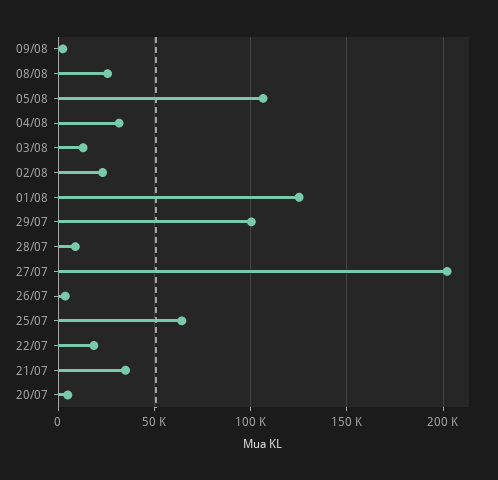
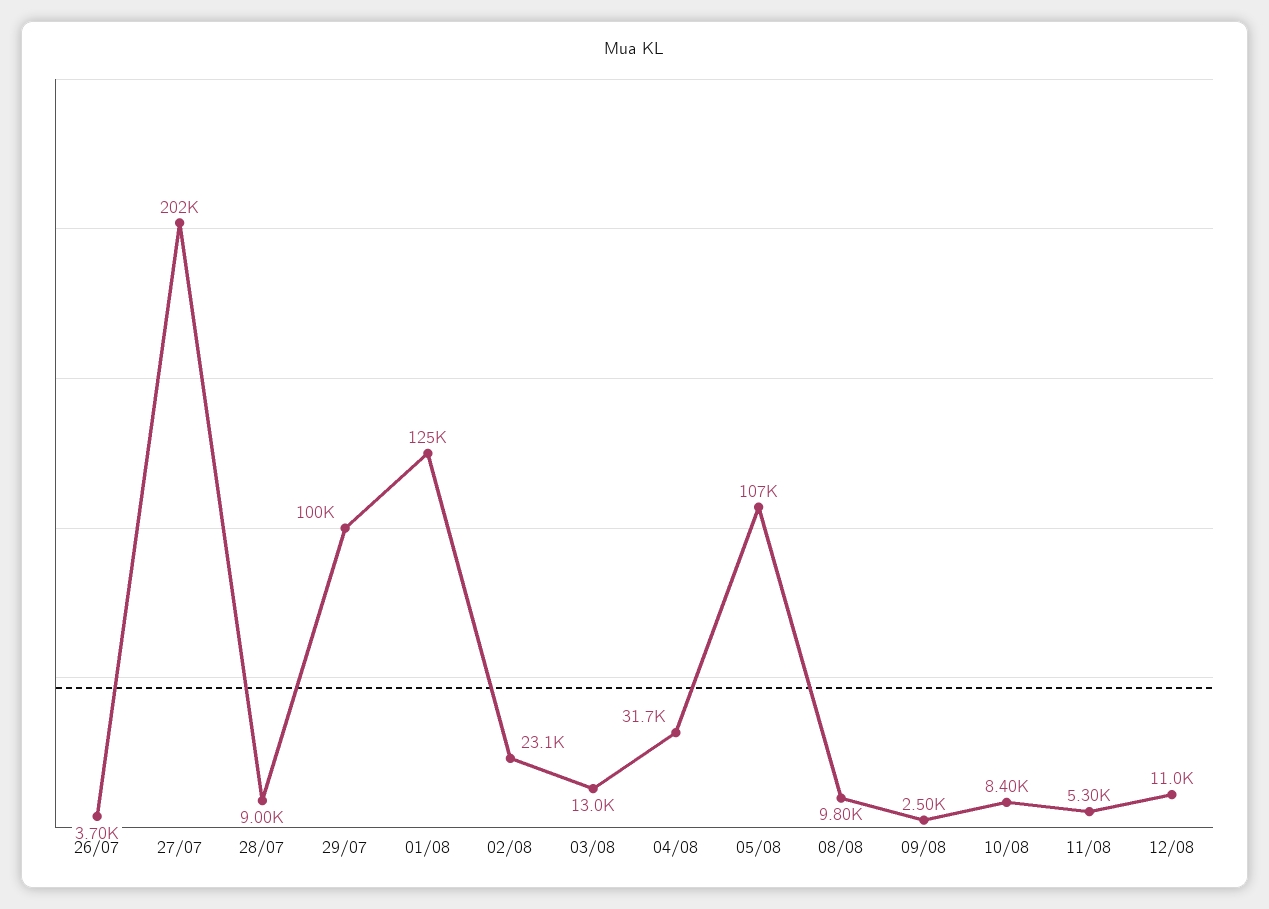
08/08: 25000 -> 9800
25/07: 65000 -> none
22/07: 20000 -> none
21/07: 35000 -> none
20/07: 5000 -> none
10/08: none -> 8400
11/08: none -> 5300
12/08: none -> 11000

